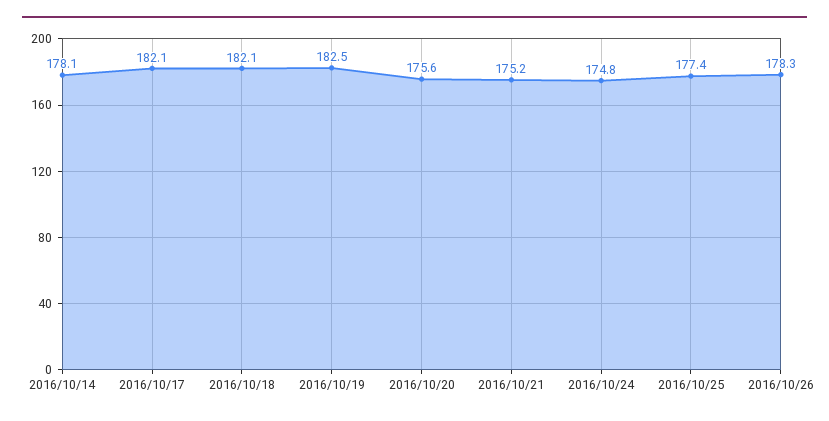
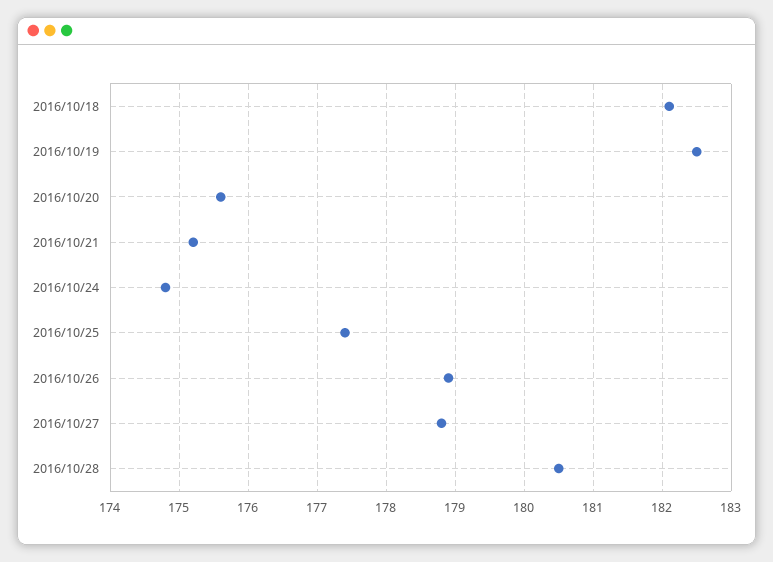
2016/10/14: 178.1 -> none
2016/10/17: 182.1 -> none
2016/10/26: 178.3 -> 178.9
2016/10/27: none -> 178.8
2016/10/28: none -> 180.5

